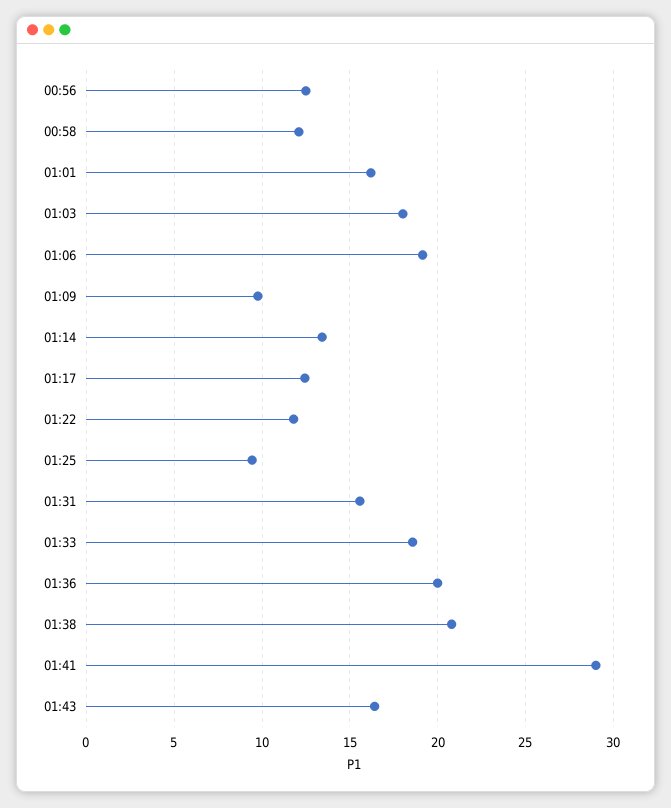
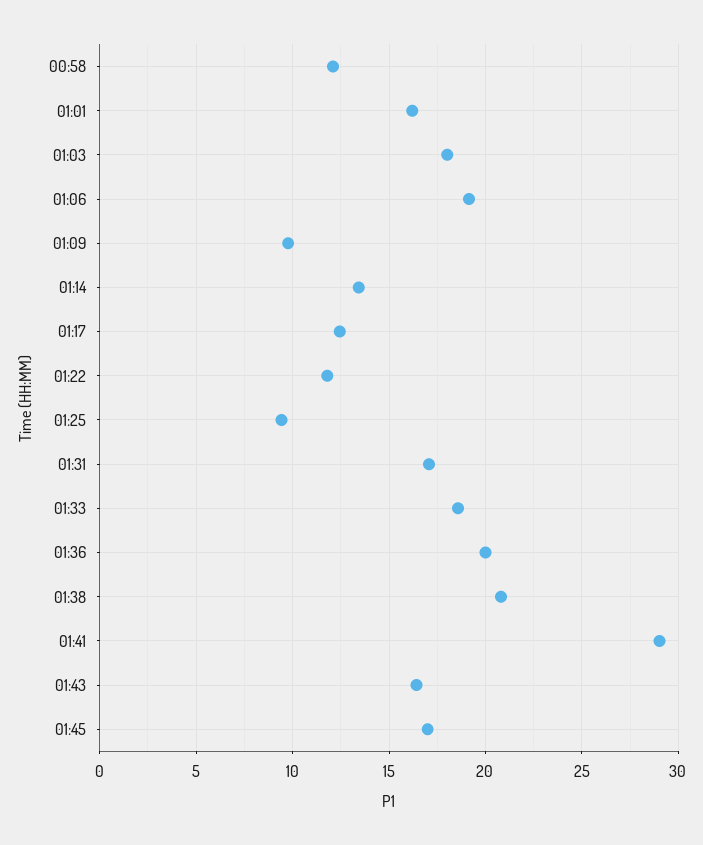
00:56: 12.5 -> none
01:31: 15.5 -> 17
01:45: none -> 17

